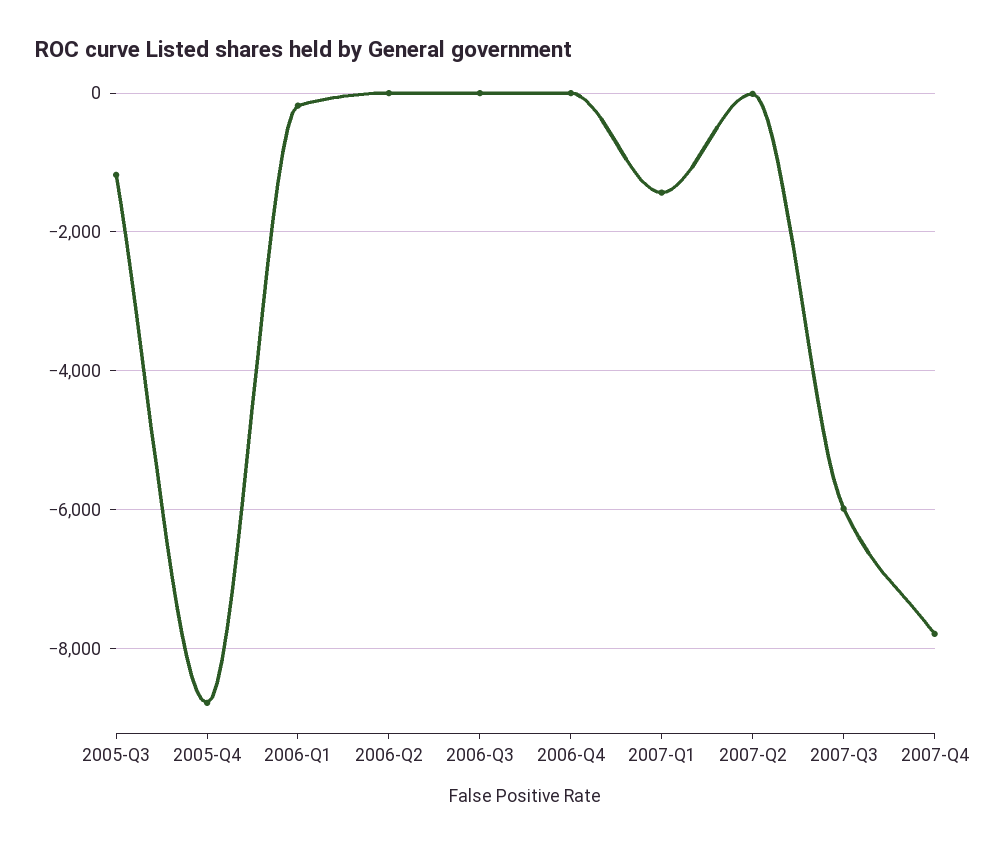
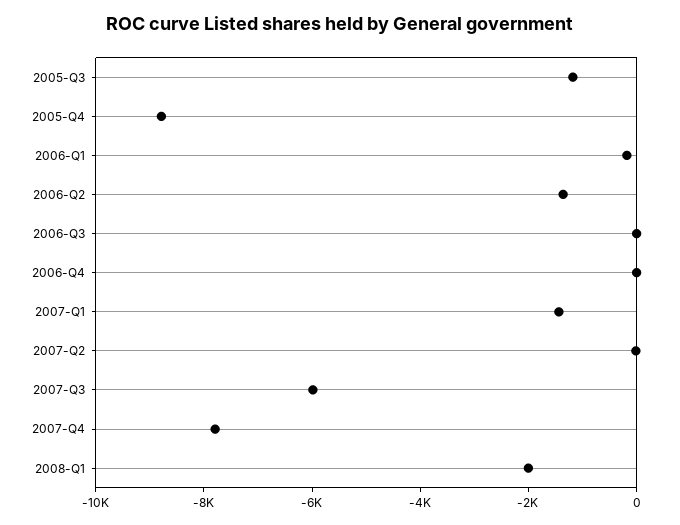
2006-Q2: 0 -> -1500
2008-Q1: none -> -2000

